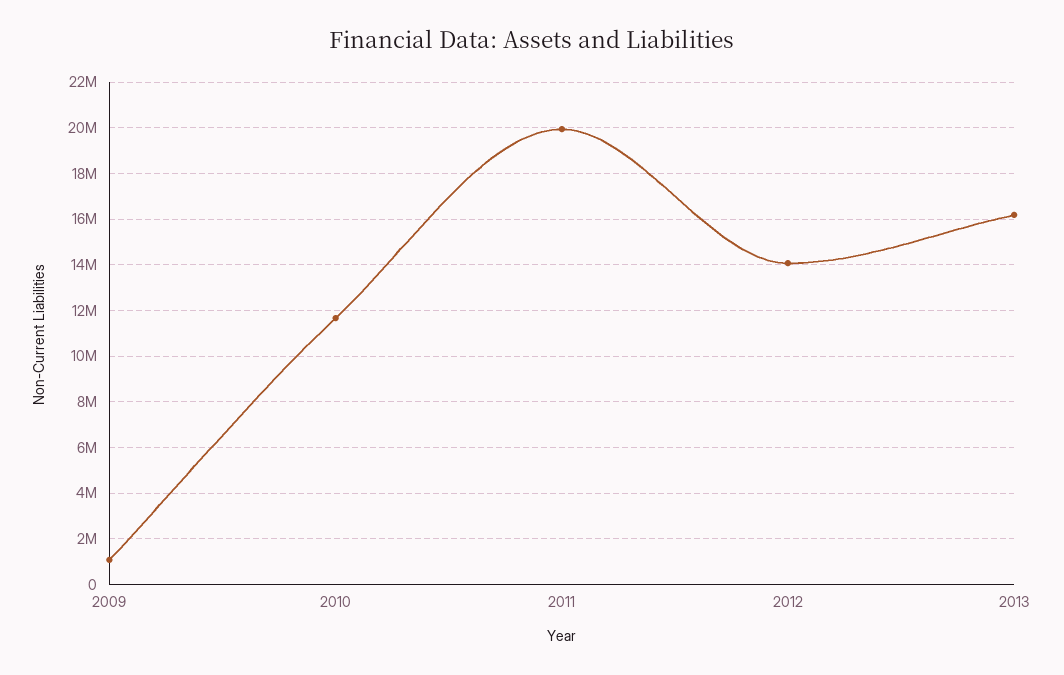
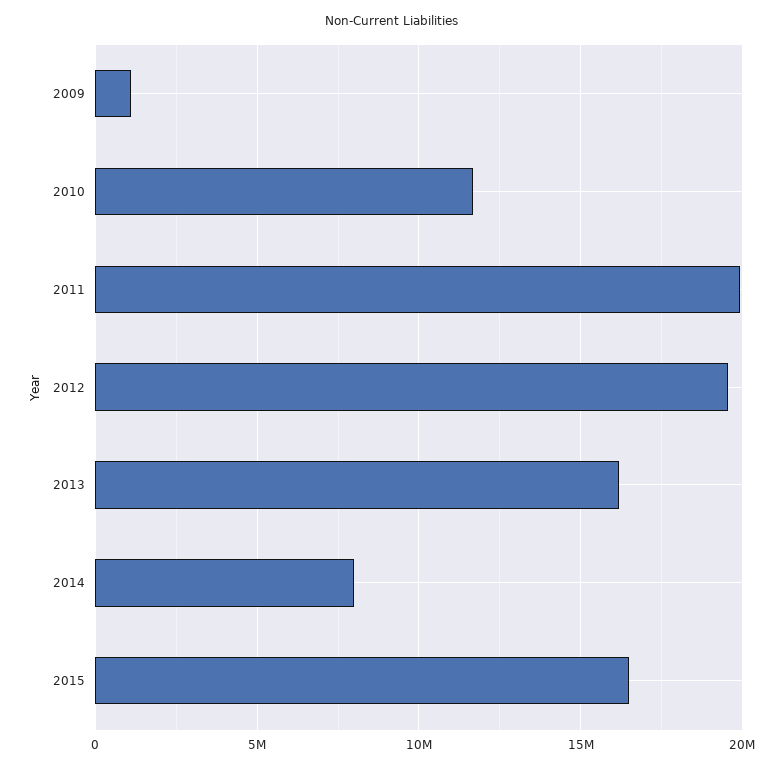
2012: 14000000 -> 19500000
2014: none -> 8000000
2015: none -> 16500000

